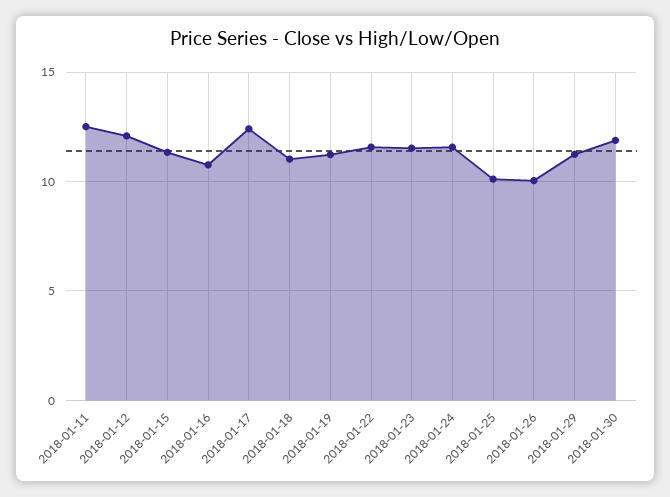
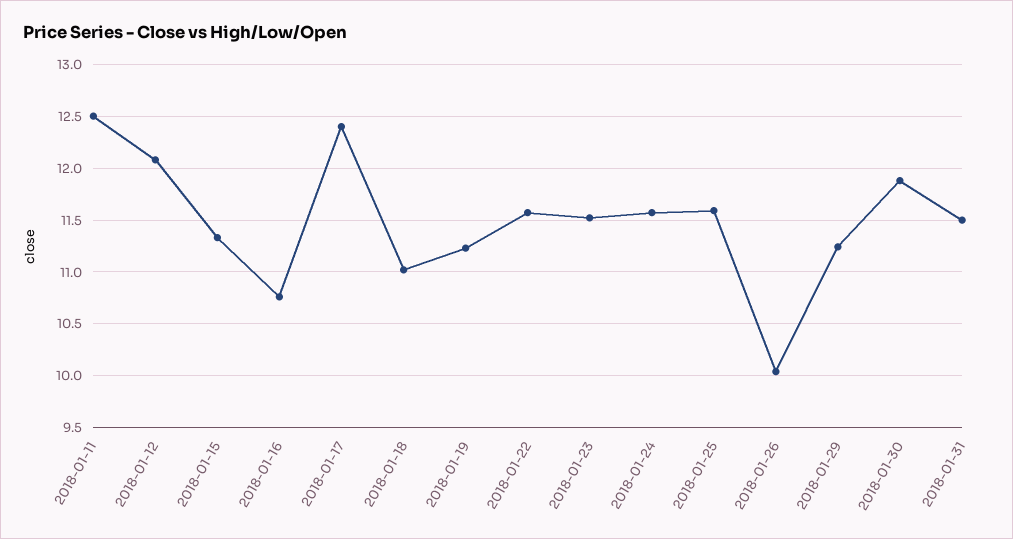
2018-01-25: 10 -> 11.6
2018-01-31: none -> 11.5

